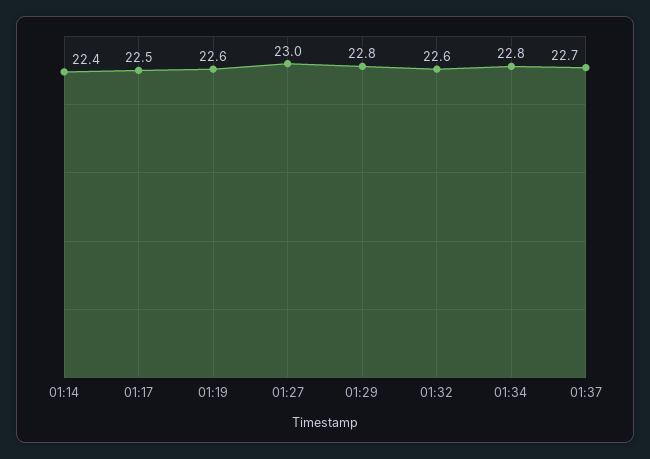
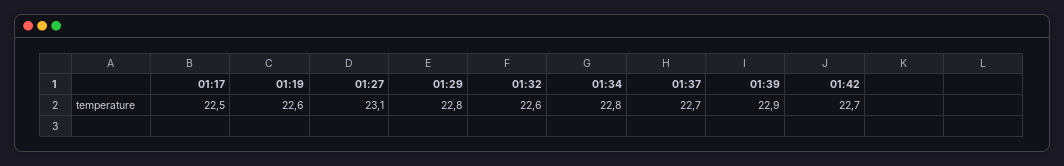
01:14: 22.4 -> none
01:27: 23 -> 23.1
01:39: none -> 22.9
01:42: none -> 22.7

